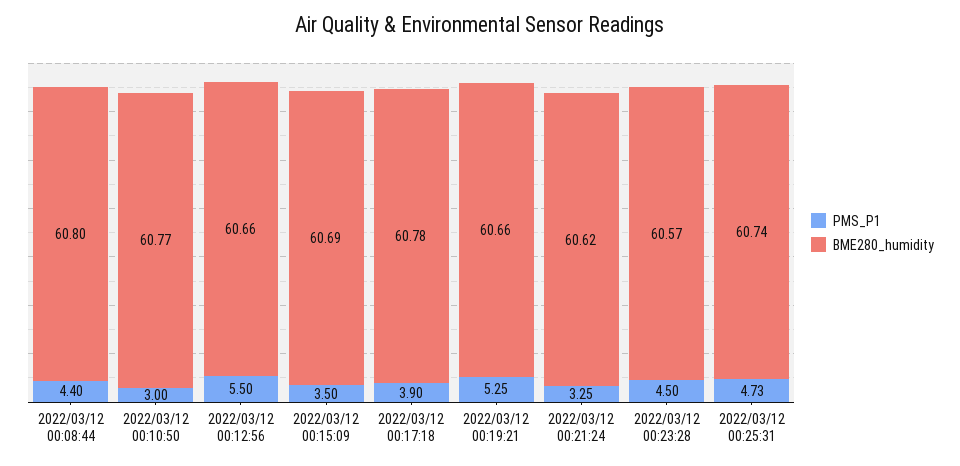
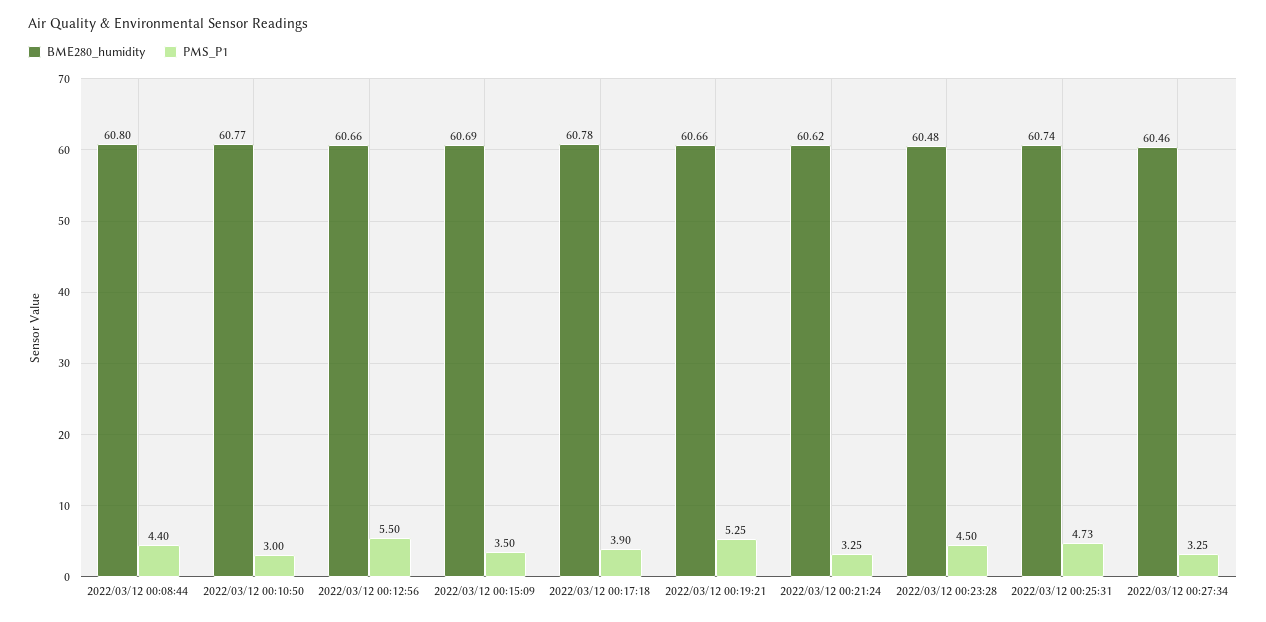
BME280_humidity, 2022/03/12 00:23:28: 60.57 -> 60.48
BME280_humidity, 2022/03/12 00:27:34: none -> 60.46
PMS_P1, 2022/03/12 00:27:34: none -> 3.25

